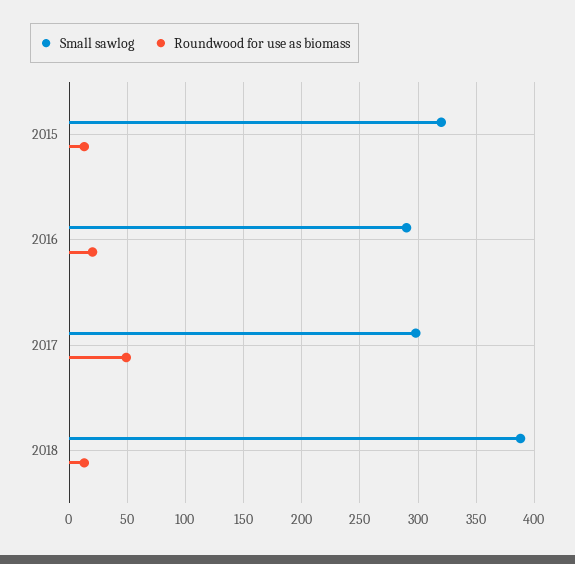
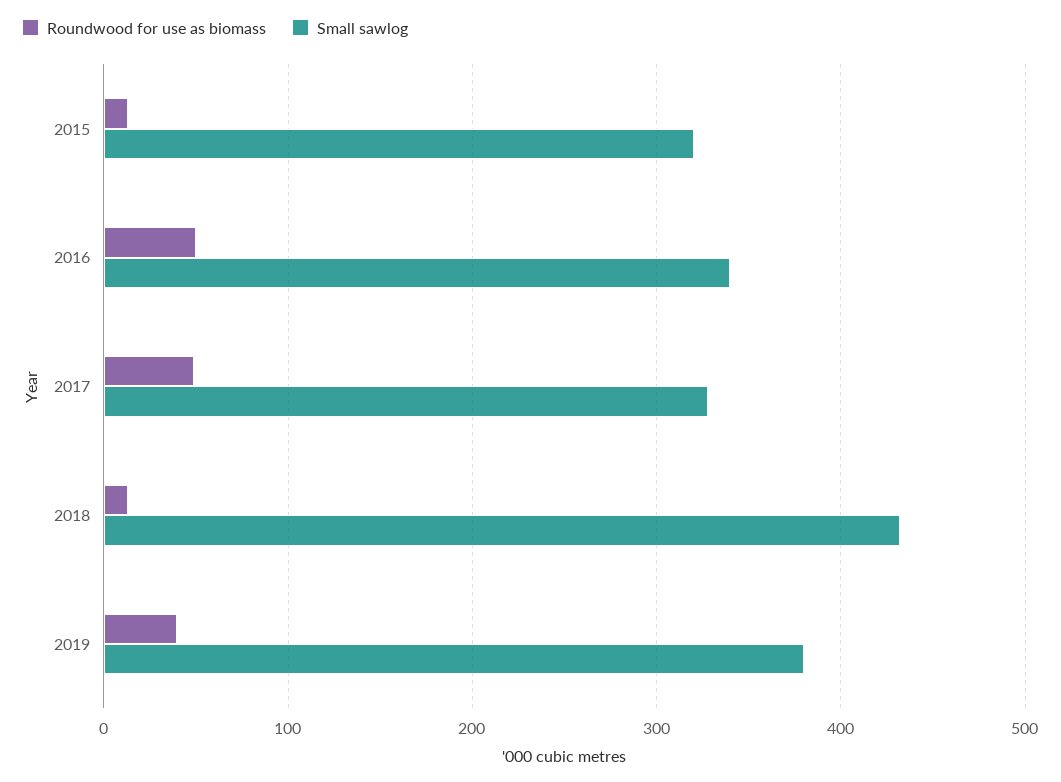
Small sawlog, 2016: 290 -> 340
Roundwood for use as biomass, 2016: 20 -> 50
Small sawlog, 2017: 300 -> 330
Small sawlog, 2018: 390 -> 430
Roundwood for use as biomass, 2019: none -> 40
Small sawlog, 2019: none -> 380

